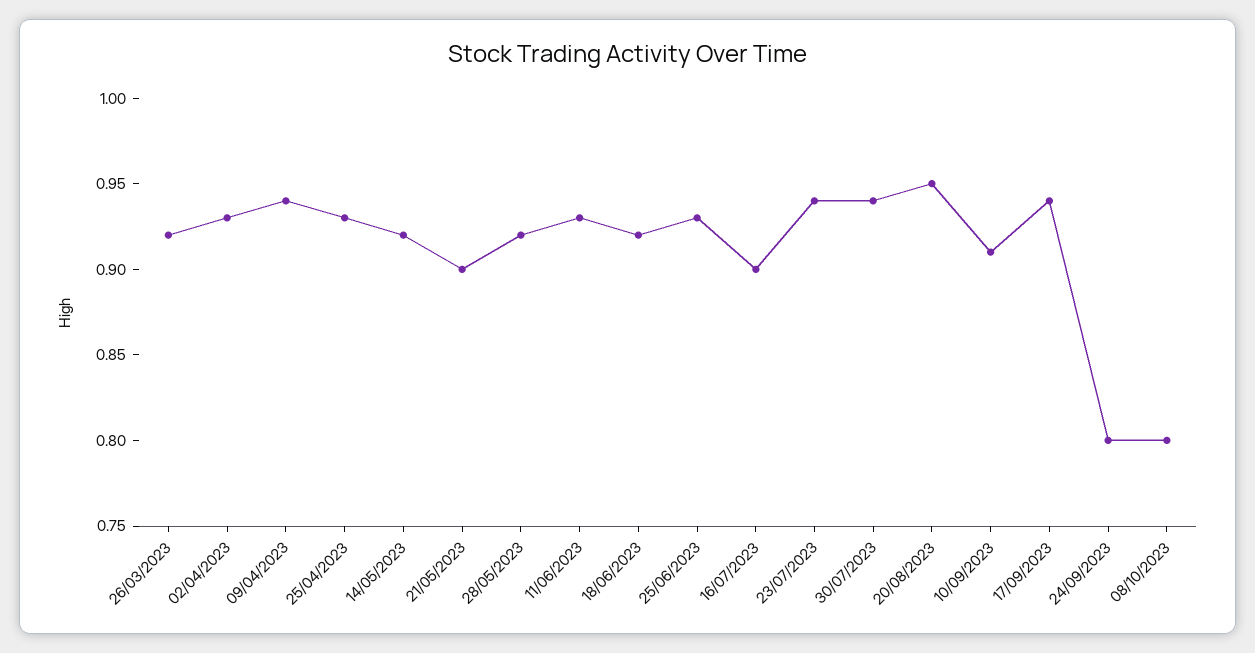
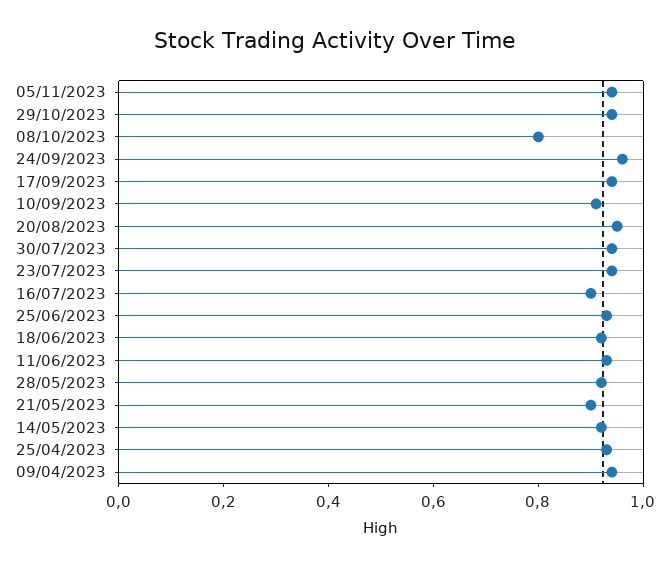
26/03/2023: 0.92 -> none
02/04/2023: 0.93 -> none
24/09/2023: 0.8 -> 0.95
05/11/2023: none -> 0.95
29/10/2023: none -> 0.95

